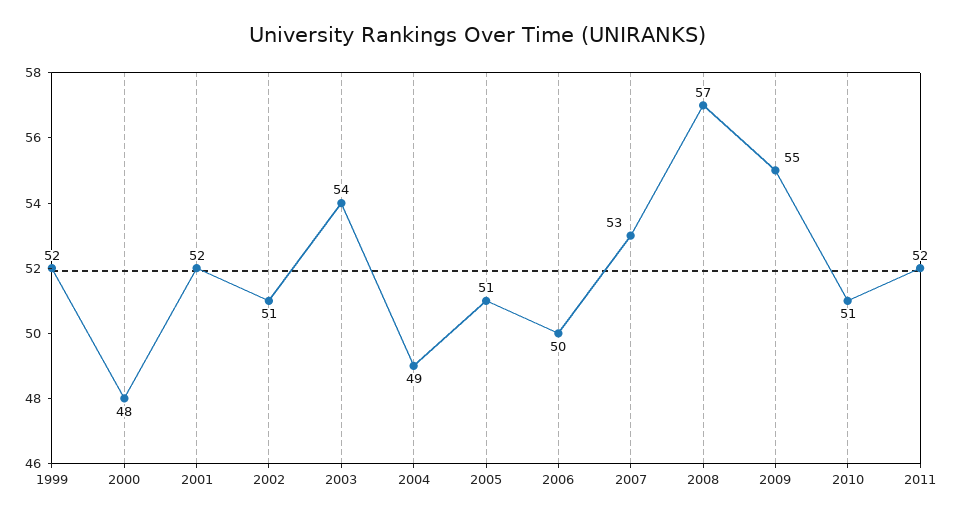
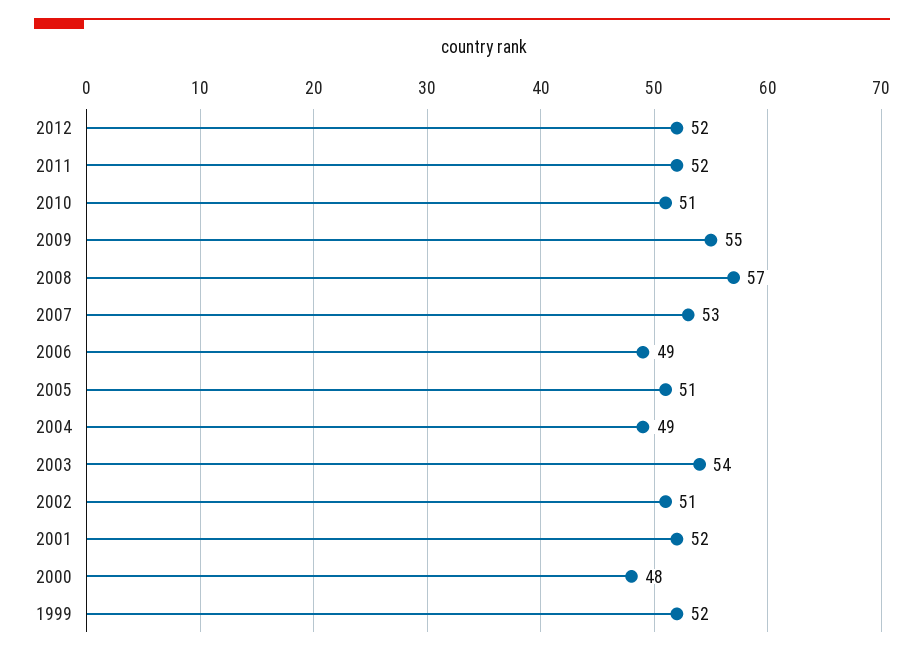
2006: 50 -> 49
2012: none -> 52

